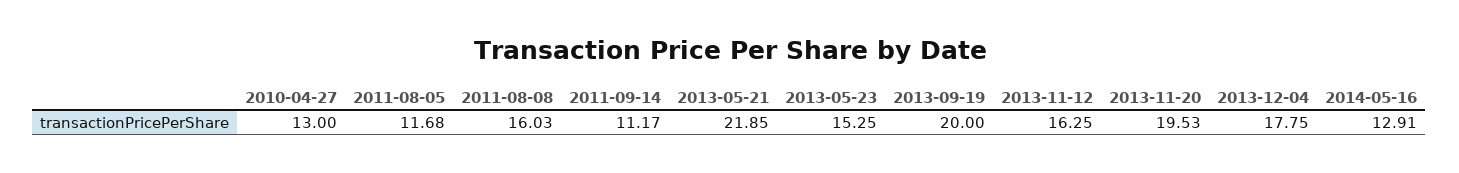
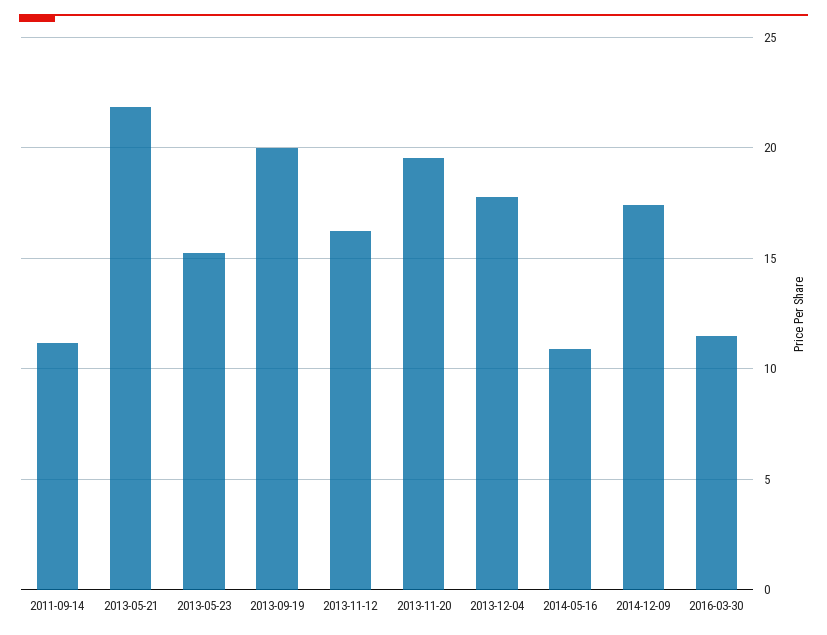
2010-04-27: 13 -> none
2011-08-05: 11.68 -> none
2011-08-08: 16.03 -> none
2014-05-16: 12.91 -> 11
2014-12-09: none -> 17.5
2016-03-30: none -> 11.5

